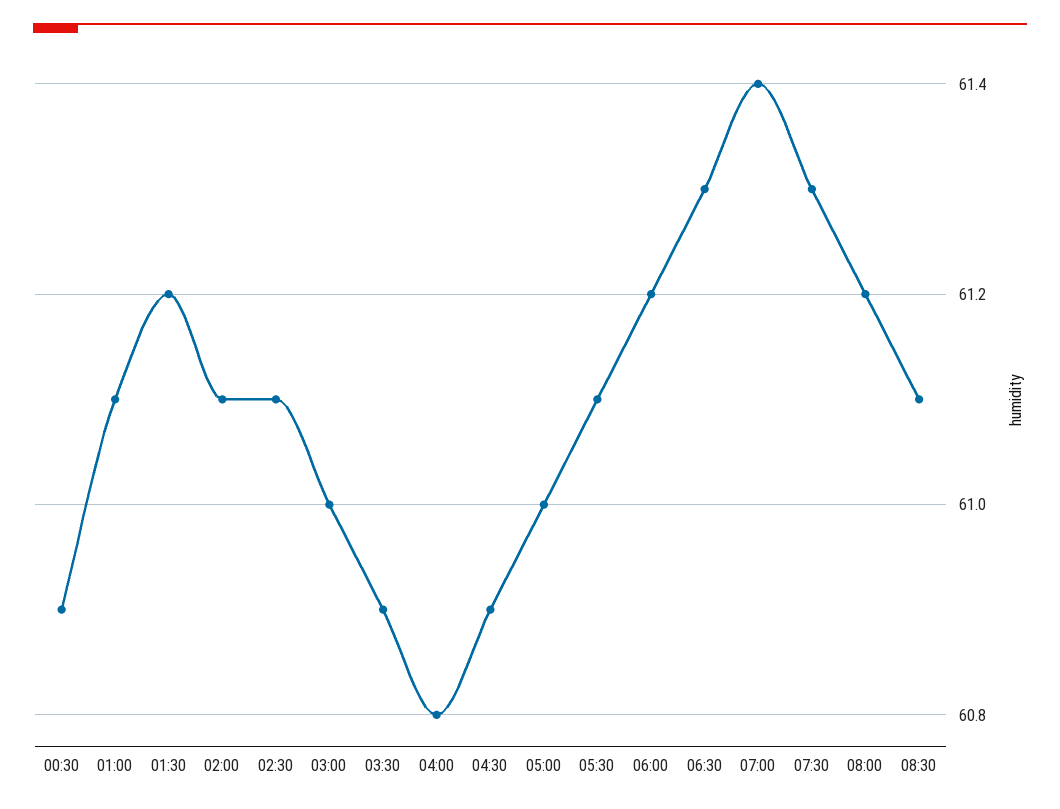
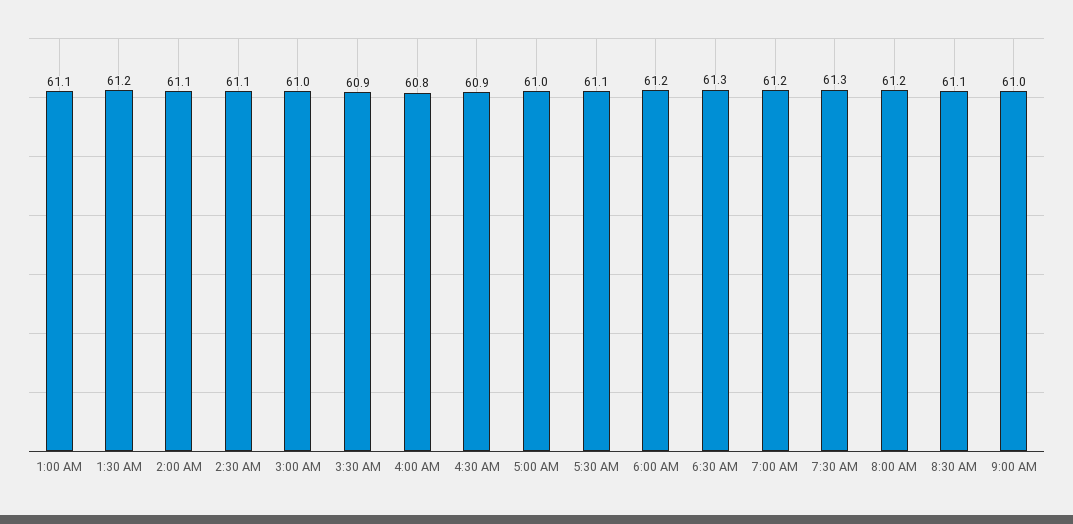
00:30: 60.9 -> none
07:00: 61.4 -> 61.2
9:00 AM: none -> 61

